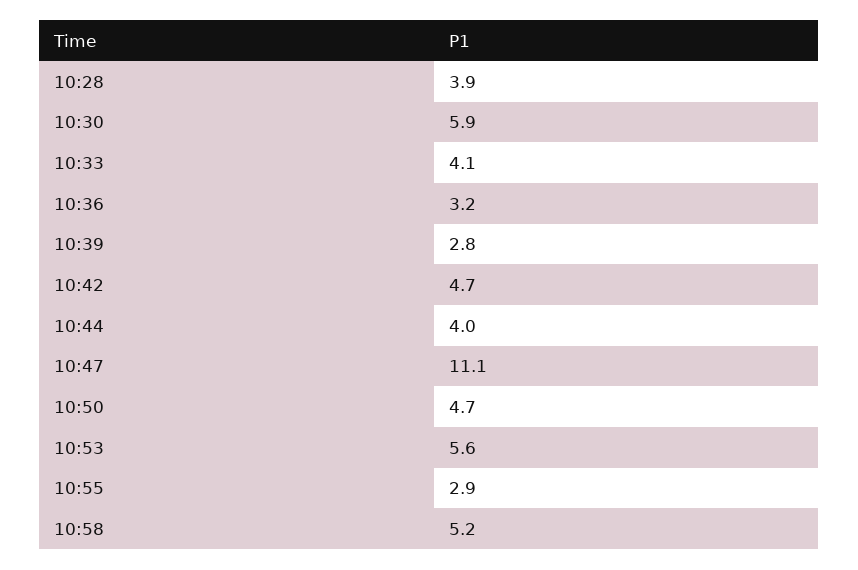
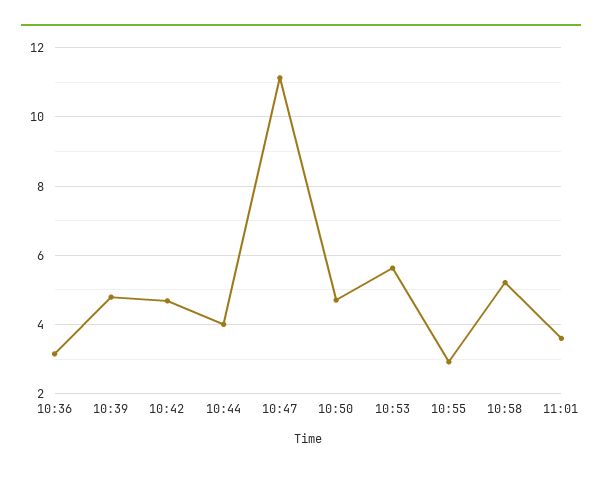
10:28: 3.9 -> none
10:30: 5.9 -> none
10:33: 4.1 -> none
10:39: 2.8 -> 4.8
11:01: none -> 3.6

